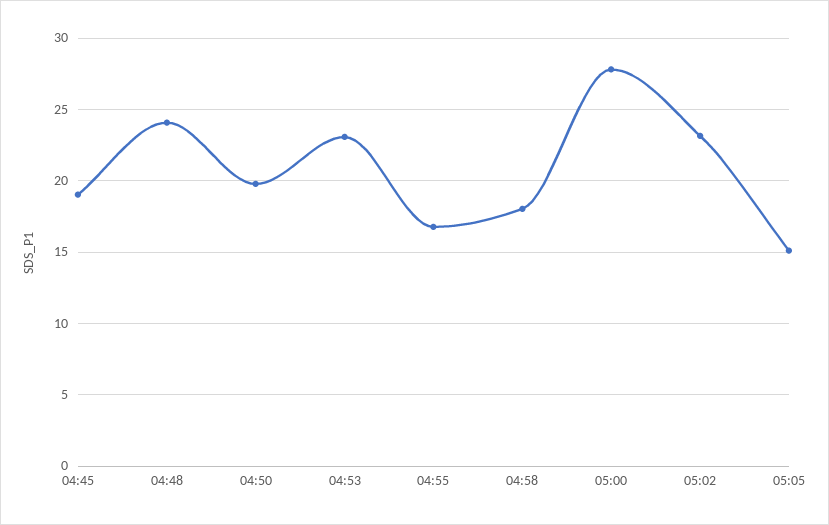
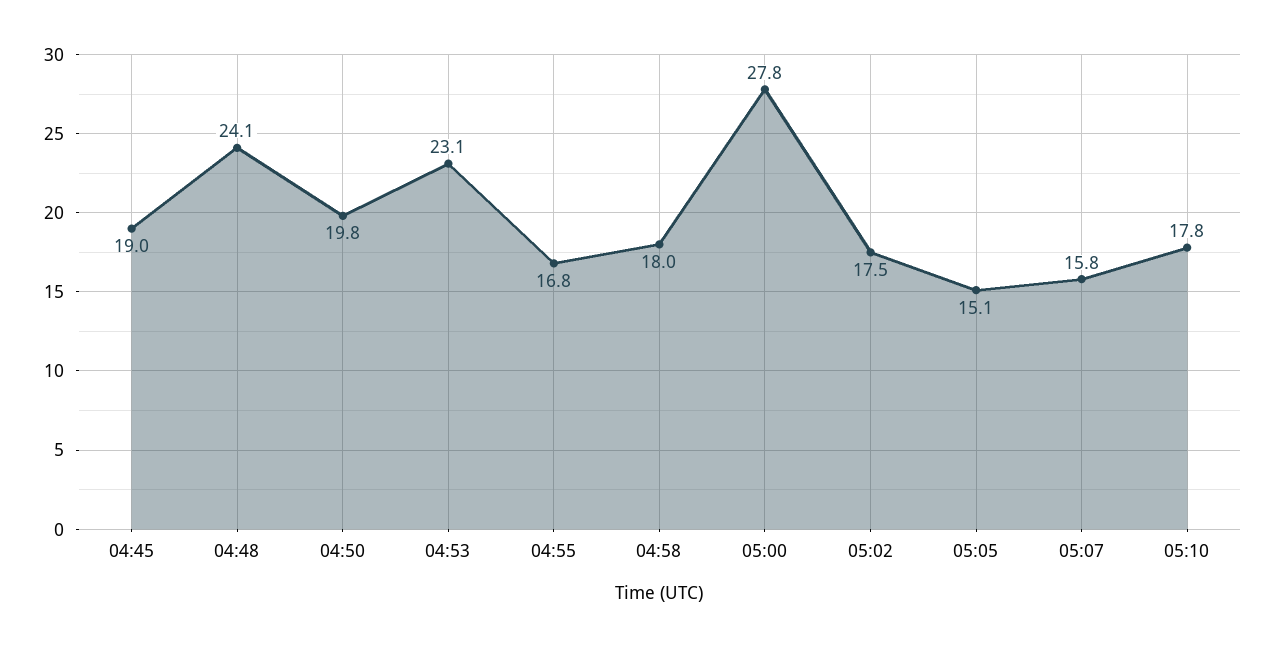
05:02: 23 -> 17.5
05:07: none -> 15.8
05:10: none -> 17.8

